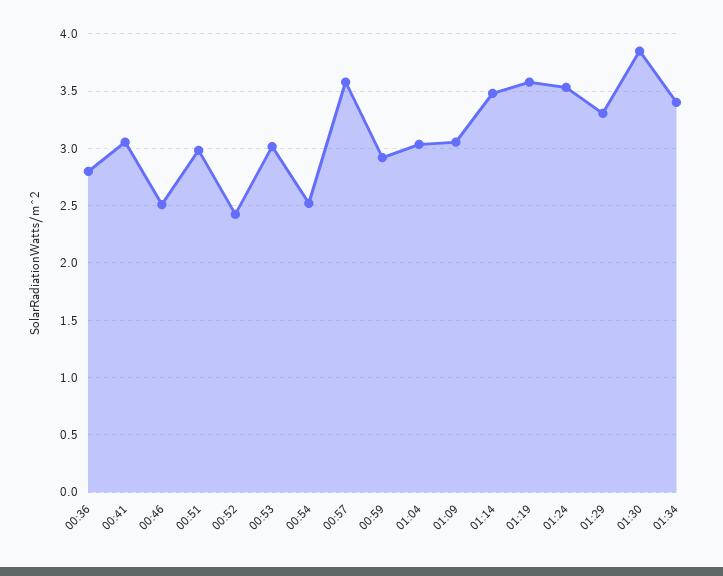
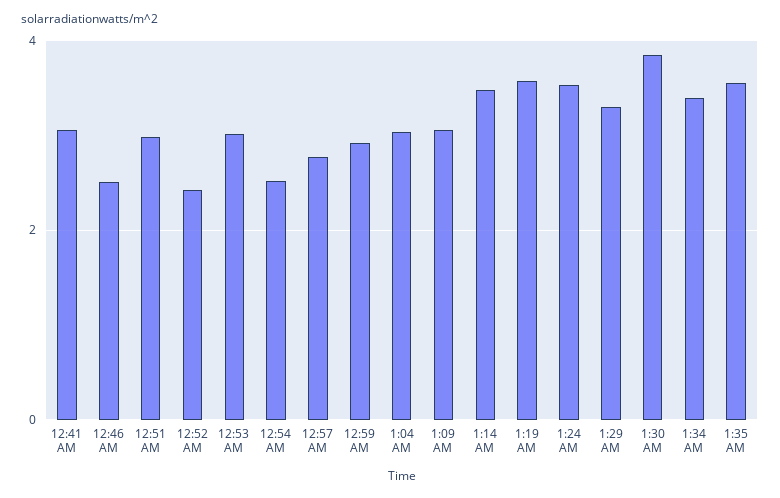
00:36: 2.8 -> none
00:57: 3.6 -> 2.8
1:35 AM: none -> 3.6

